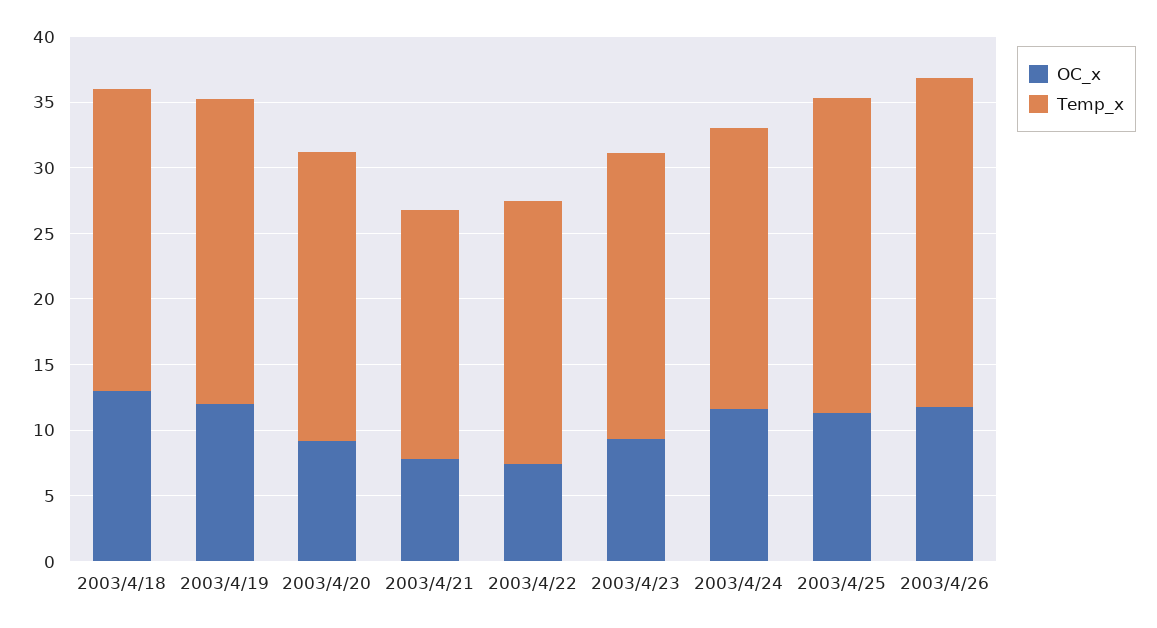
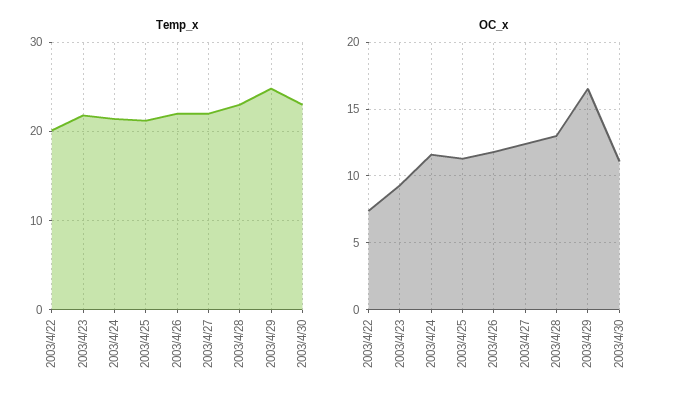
OC_x, 2003/4/18: 13 -> none
Temp_x, 2003/4/18: 23 -> none
OC_x, 2003/4/19: 12 -> none
Temp_x, 2003/4/19: 23 -> none
OC_x, 2003/4/20: 9 -> none
Temp_x, 2003/4/20: 22 -> none
OC_x, 2003/4/21: 8 -> none
Temp_x, 2003/4/21: 19 -> none
Temp_x, 2003/4/25: 24 -> 21
Temp_x, 2003/4/26: 25 -> 22
Temp_x, 2003/4/27: none -> 22
Temp_x, 2003/4/28: none -> 23
Temp_x, 2003/4/29: none -> 25
Temp_x, 2003/4/30: none -> 23
OC_x, 2003/4/27: none -> 12.5
OC_x, 2003/4/28: none -> 13
OC_x, 2003/4/29: none -> 16.5
OC_x, 2003/4/30: none -> 11

